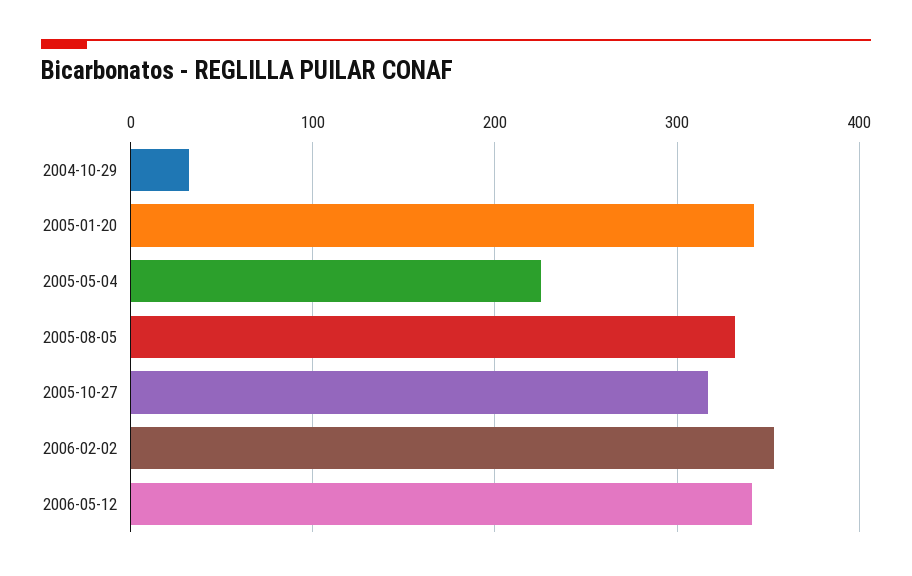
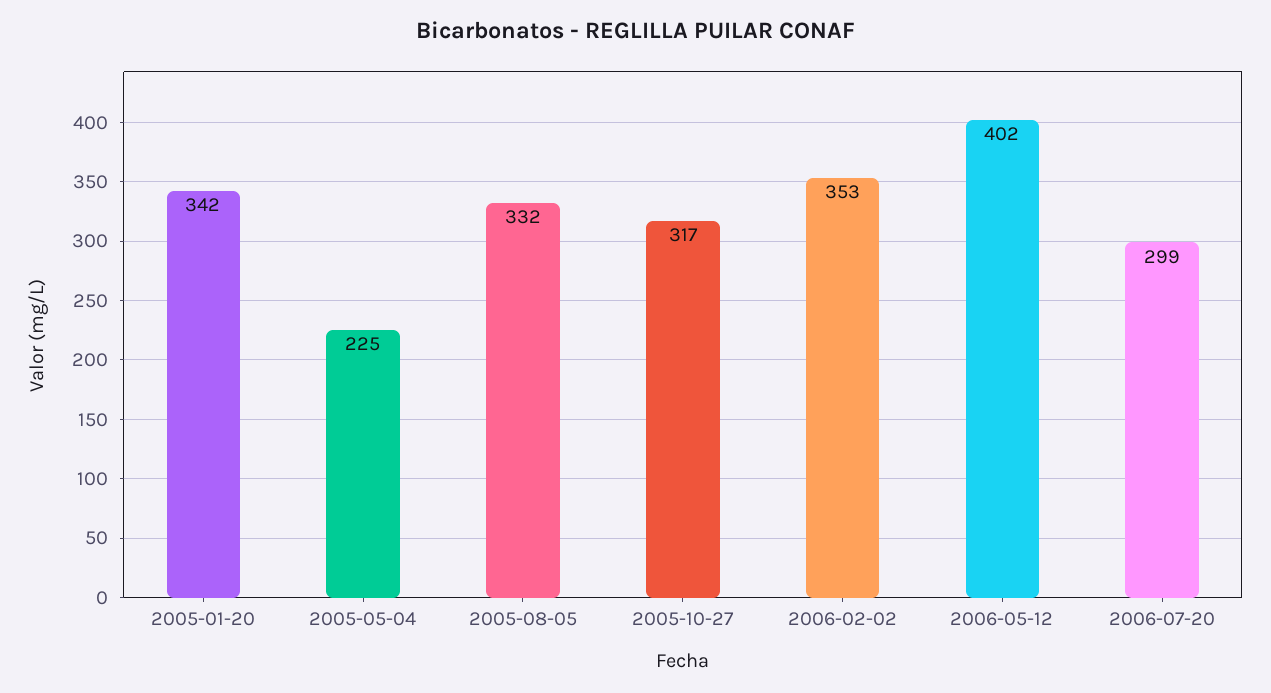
2004-10-29: 30 -> none
2006-05-12: 340 -> 402
2006-07-20: none -> 299

